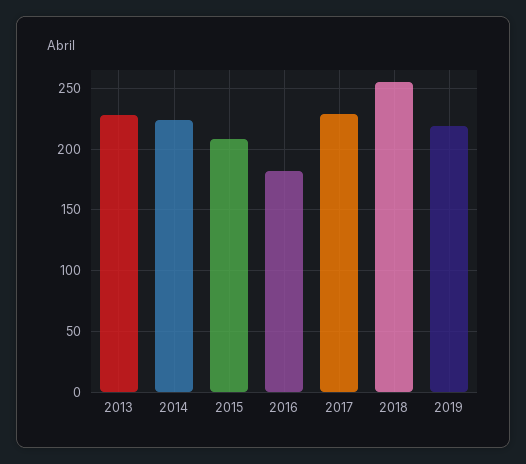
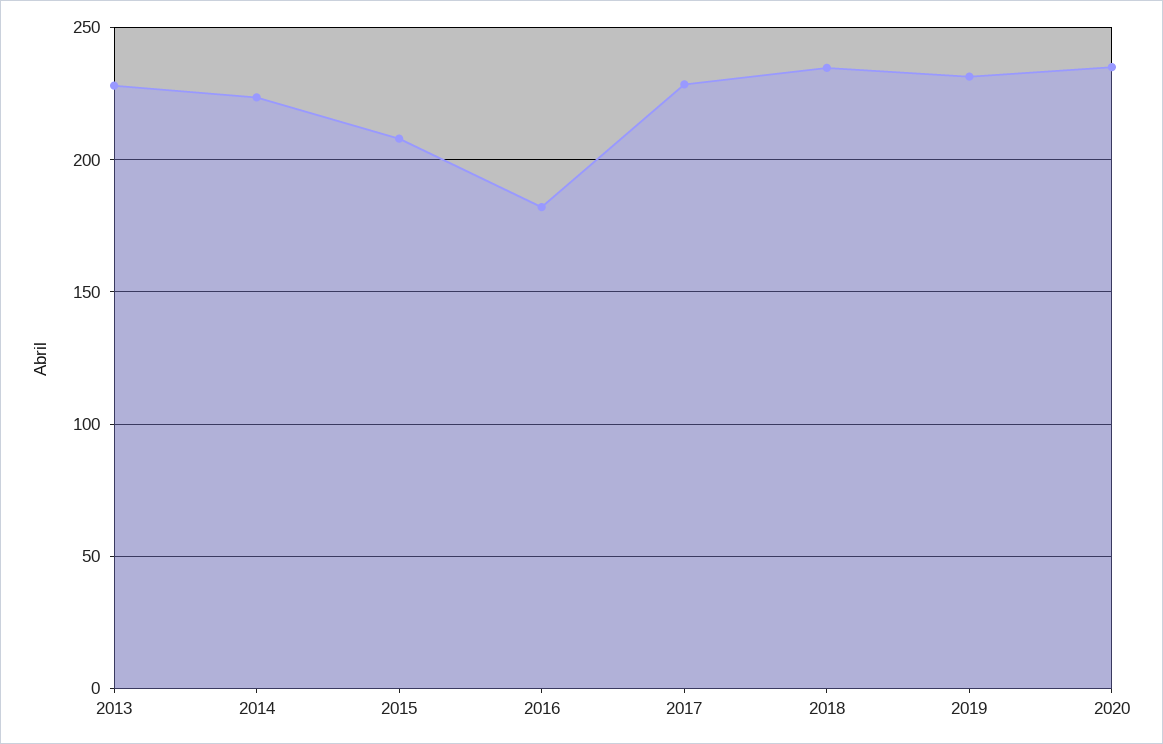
2018: 255 -> 235
2019: 220 -> 230
2020: none -> 235

